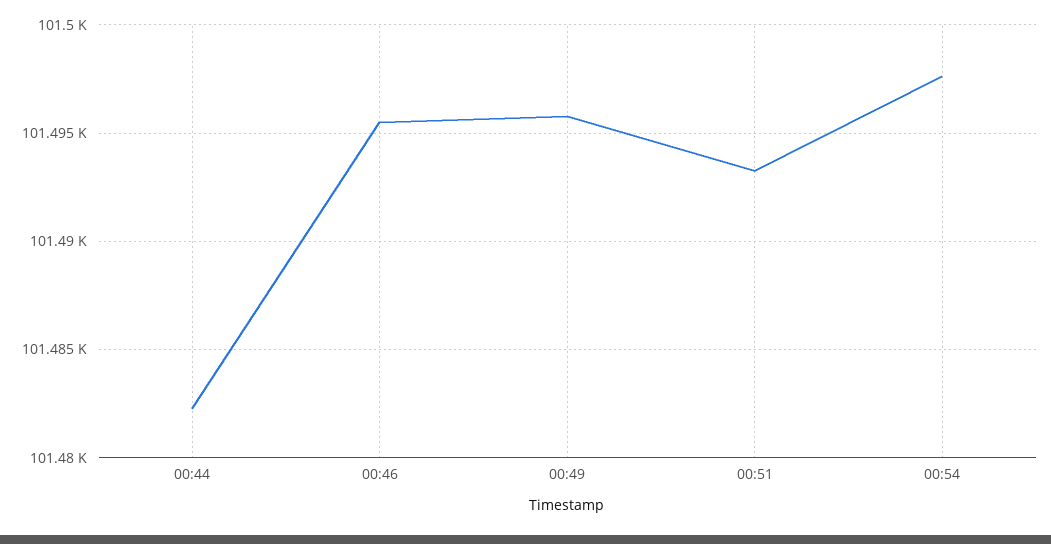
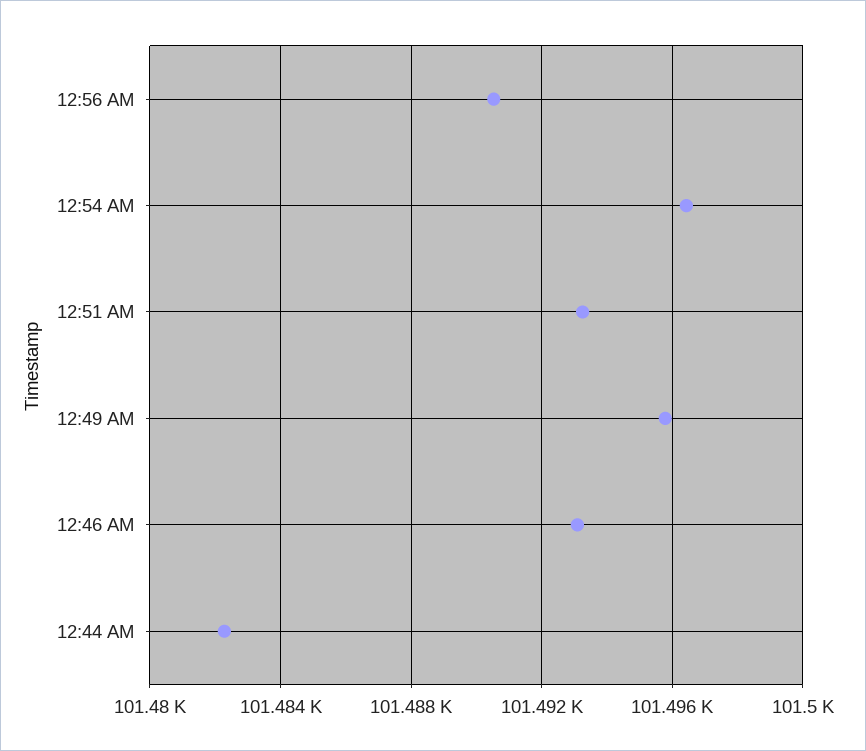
00:46: 101495.5 -> 101493
00:54: 101497.5 -> 101496.5
12:56 AM: none -> 101490.5

